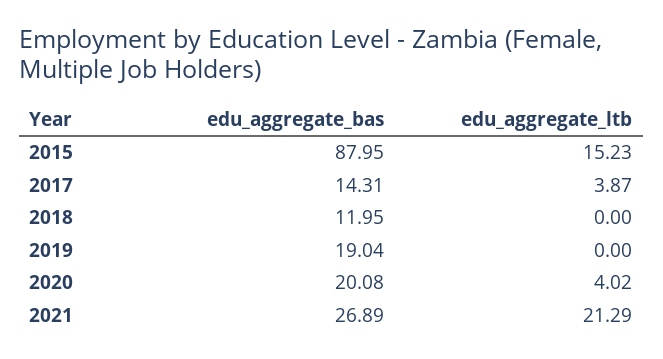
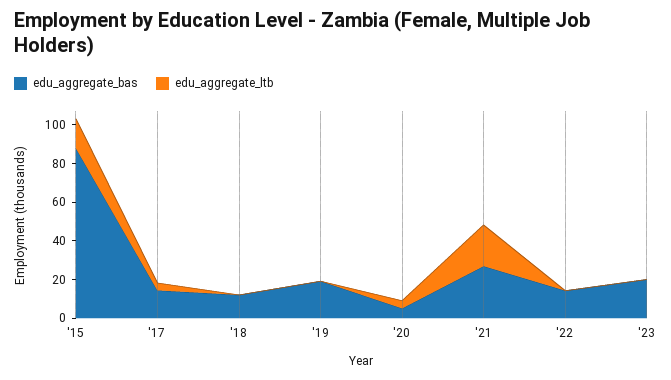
edu_aggregate_bas, 2020: 20.08 -> 5
edu_aggregate_bas, '22: none -> 15
edu_aggregate_ltb, '22: none -> 0
edu_aggregate_bas, '23: none -> 20
edu_aggregate_ltb, '23: none -> 0

